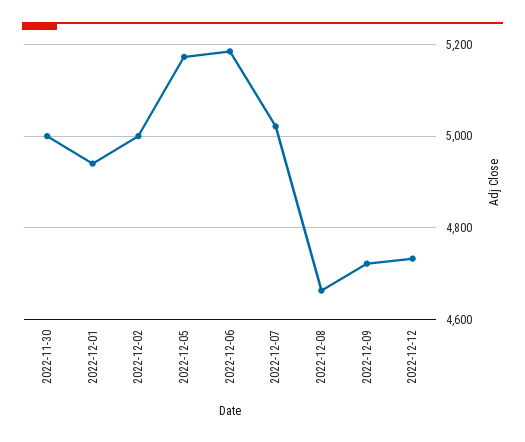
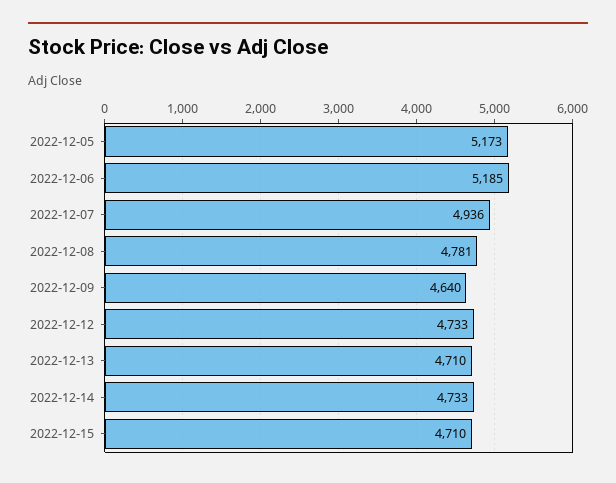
2022-11-30: 5000 -> none
2022-12-01: 4940 -> none
2022-12-02: 5000 -> none
2022-12-07: 5020 -> 4936
2022-12-08: 4660 -> 4781
2022-12-09: 4720 -> 4640
2022-12-13: none -> 4710
2022-12-14: none -> 4733
2022-12-15: none -> 4710

